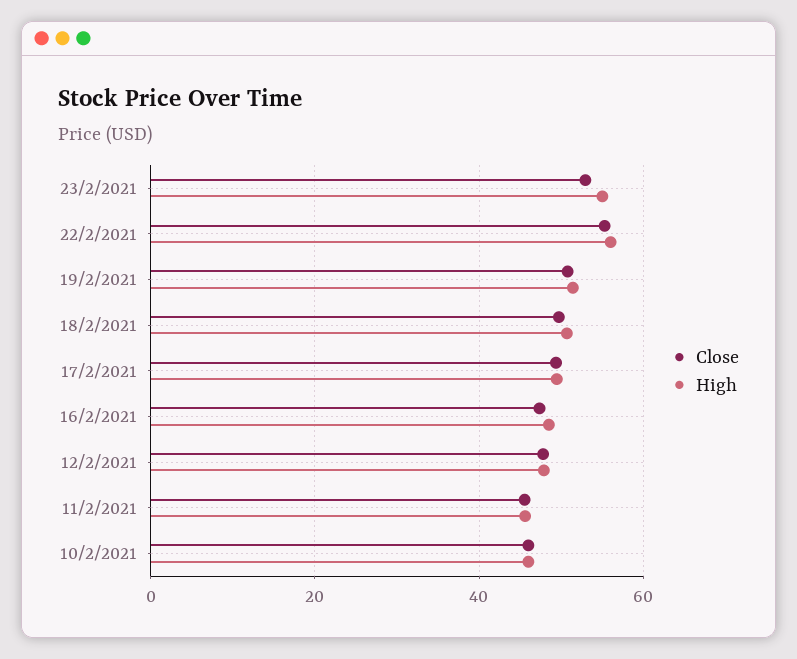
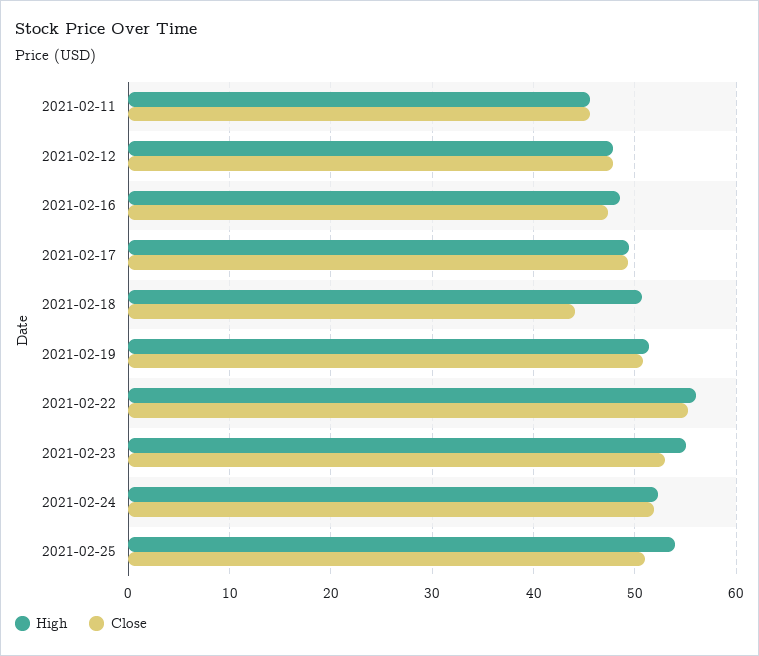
Close, 18/2/2021: 50 -> 44
Close, 10/2/2021: 46 -> none
High, 10/2/2021: 46 -> none
High, 2021-02-24: none -> 52
Close, 2021-02-24: none -> 52
High, 2021-02-25: none -> 54
Close, 2021-02-25: none -> 51

